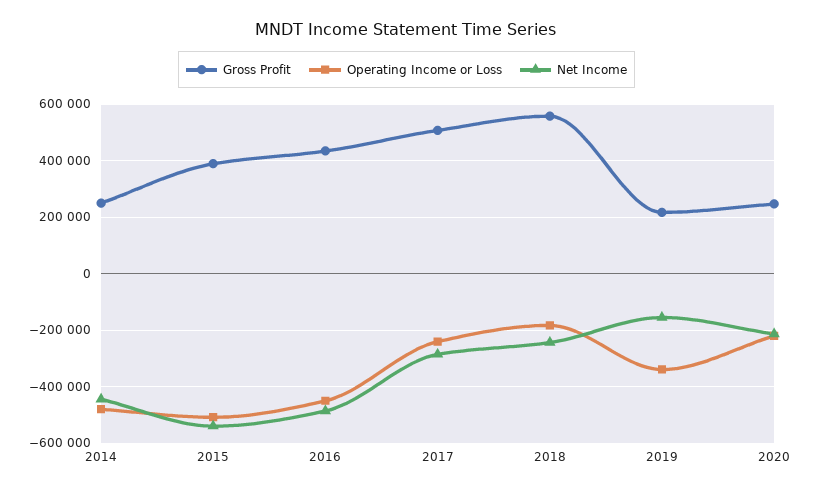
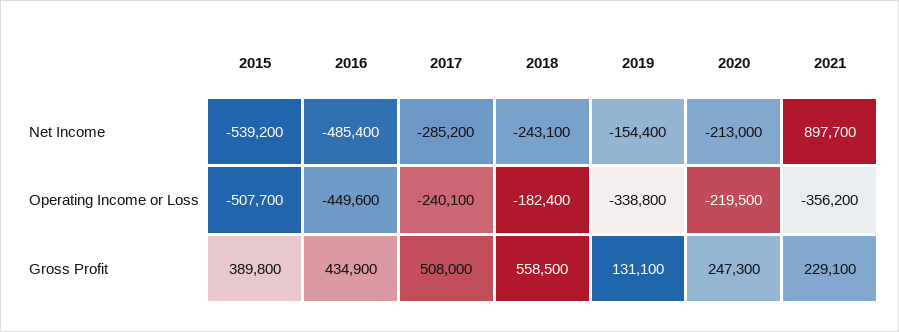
Gross Profit, 2014: 250000 -> none
Operating Income or Loss, 2014: -475000 -> none
Net Income, 2014: -450000 -> none
Gross Profit, 2019: 225000 -> 131100
Net Income, 2021: none -> 897700
Operating Income or Loss, 2021: none -> -356200
Gross Profit, 2021: none -> 229100

